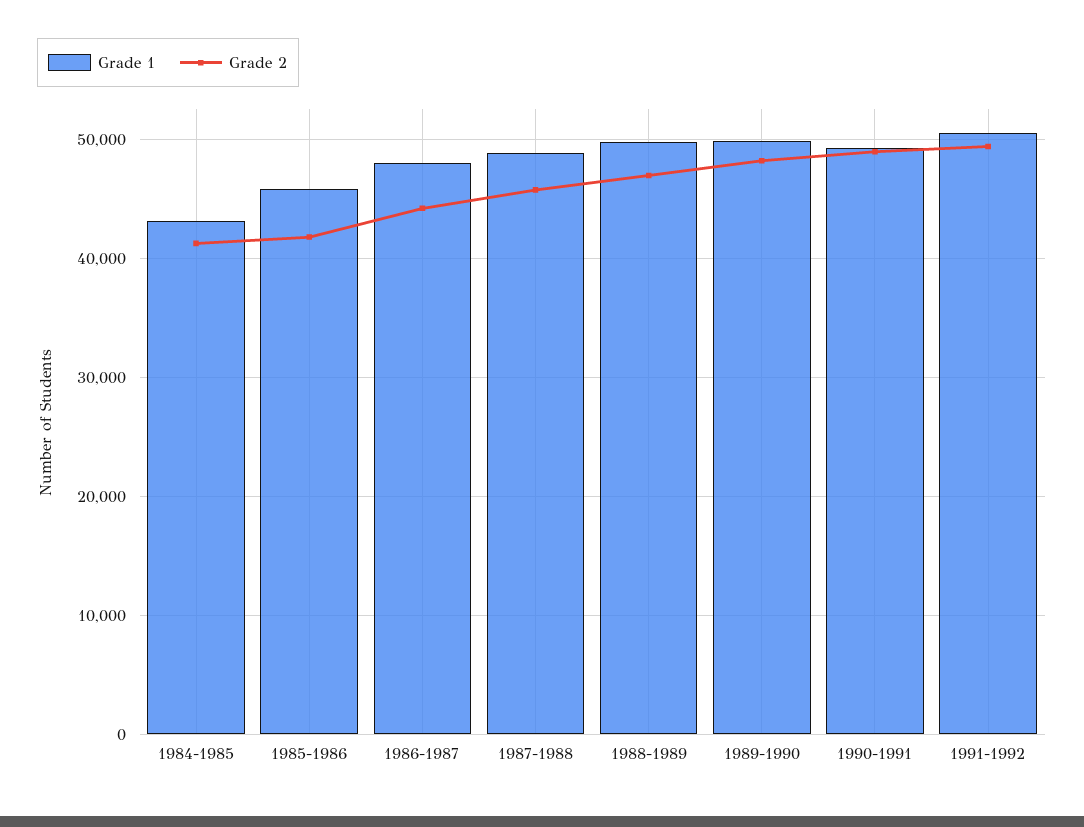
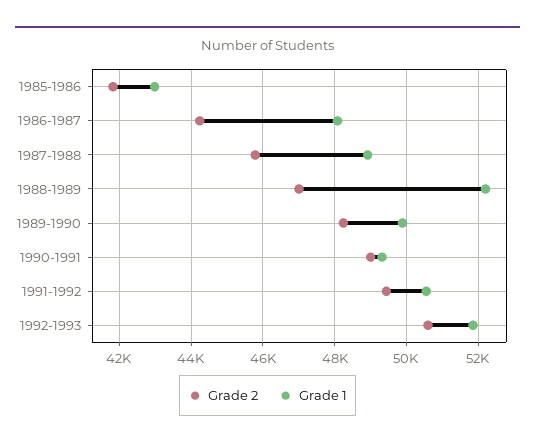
Grade 1, 1984-1985: 43000 -> none
Grade 2, 1984-1985: 41000 -> none
Grade 1, 1985-1986: 46000 -> 43000
Grade 1, 1988-1989: 50000 -> 52200
Grade 2, 1992-1993: none -> 50600
Grade 1, 1992-1993: none -> 51800

